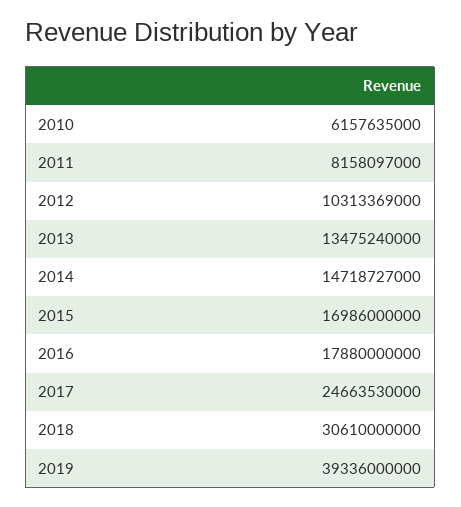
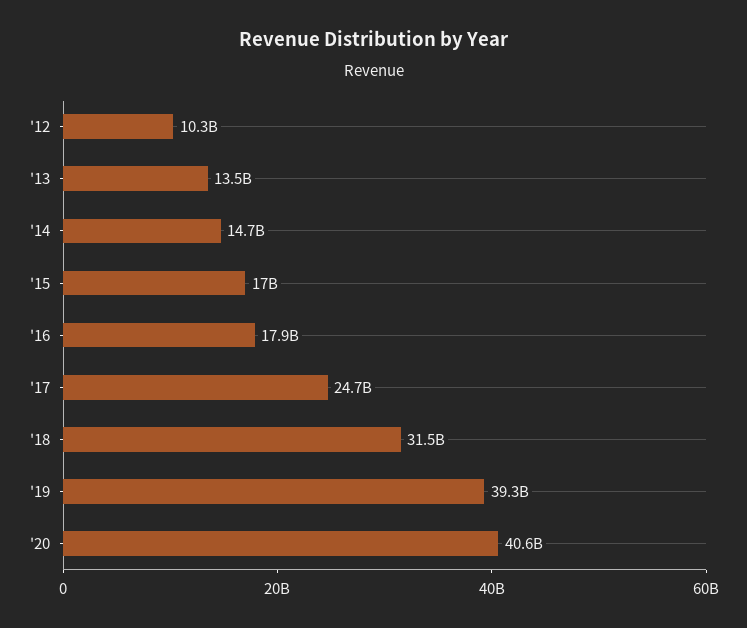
2010: 6157635000 -> none
2011: 8158097000 -> none
2018: 30610000000 -> 31500000000
'20: none -> 40600000000

